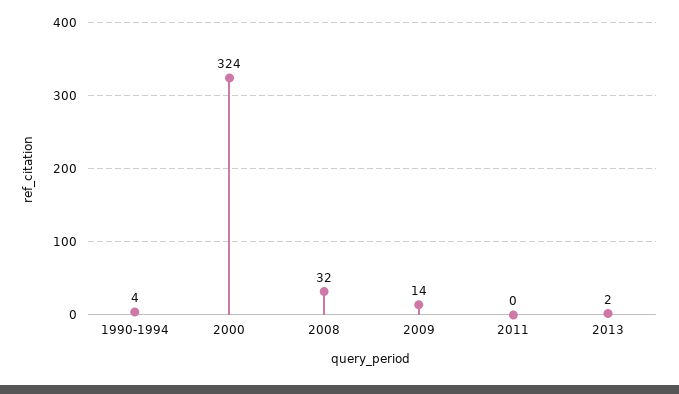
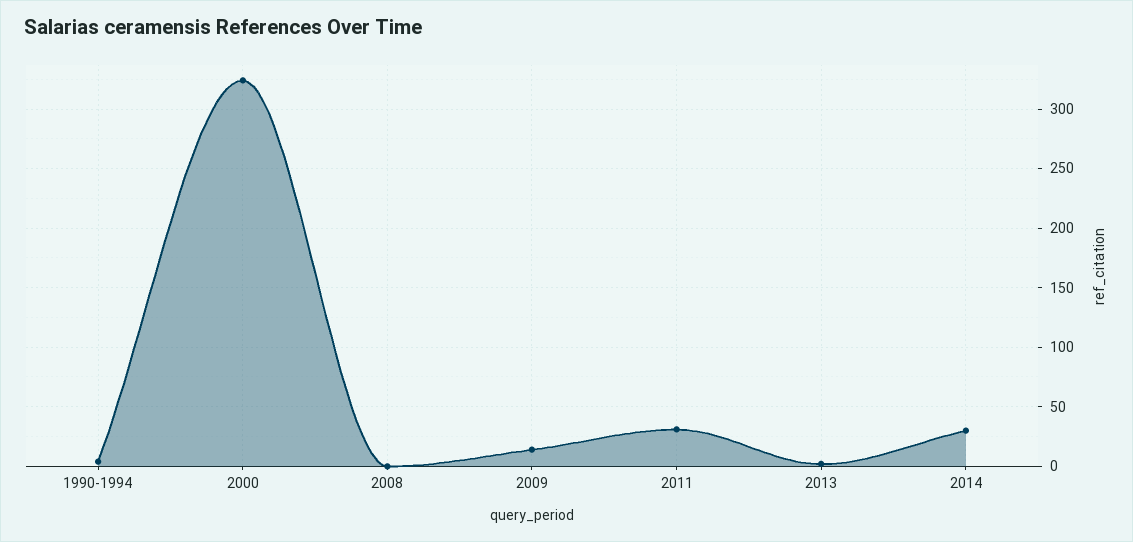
2008: 32 -> 0
2011: 0 -> 30
2014: none -> 30

